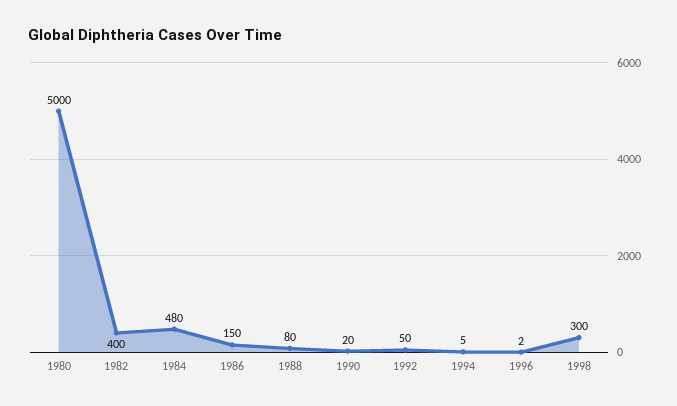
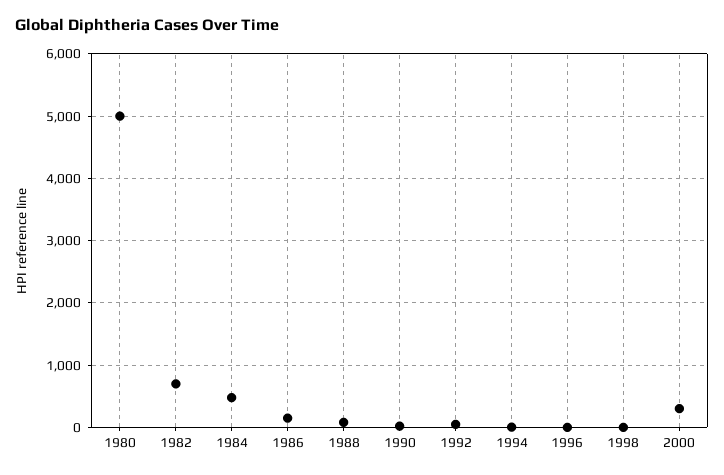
1982: 400 -> 700
1998: 300 -> 0
2000: none -> 300

